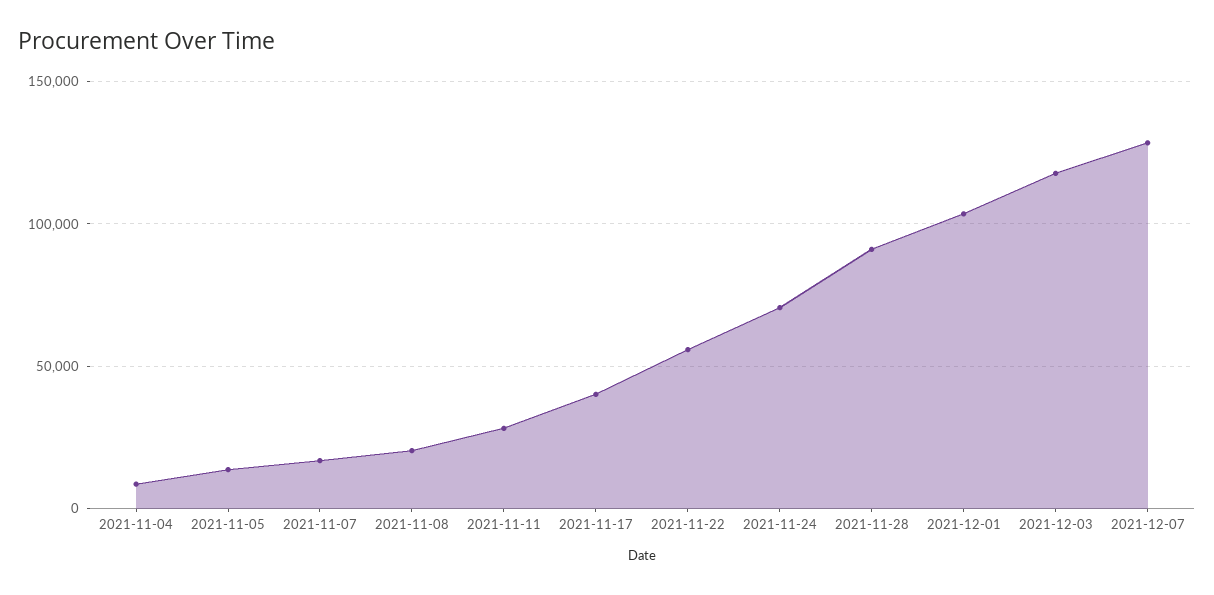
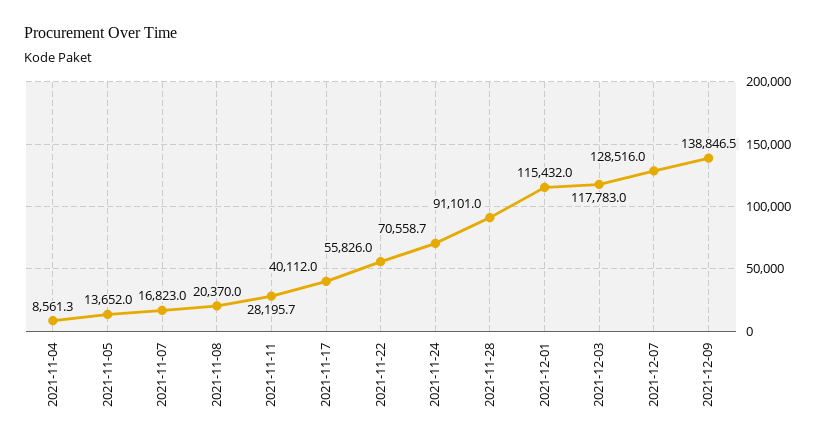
2021-12-01: 105000 -> 115432
2021-12-09: none -> 138846.5

